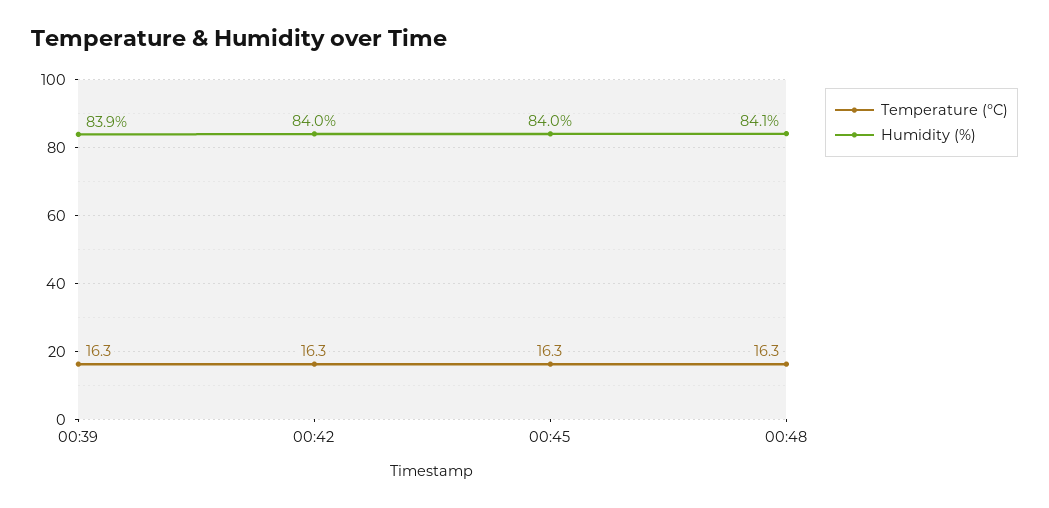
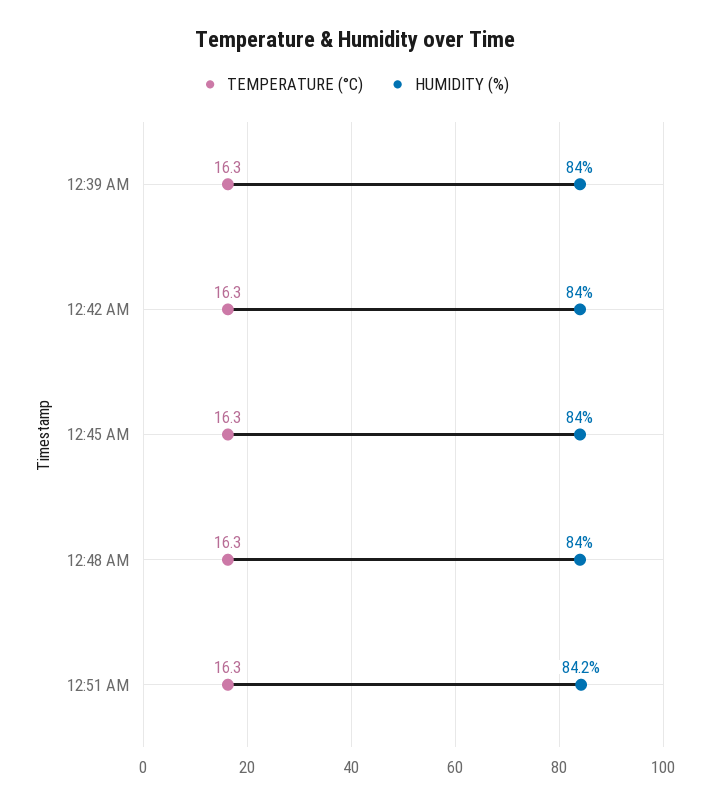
Humidity (%), 00:39: 83.9 -> 84
Humidity (%), 00:48: 84.1 -> 84
Temperature (°C), 12:51 AM: none -> 16.3
Humidity (%), 12:51 AM: none -> 84.2

